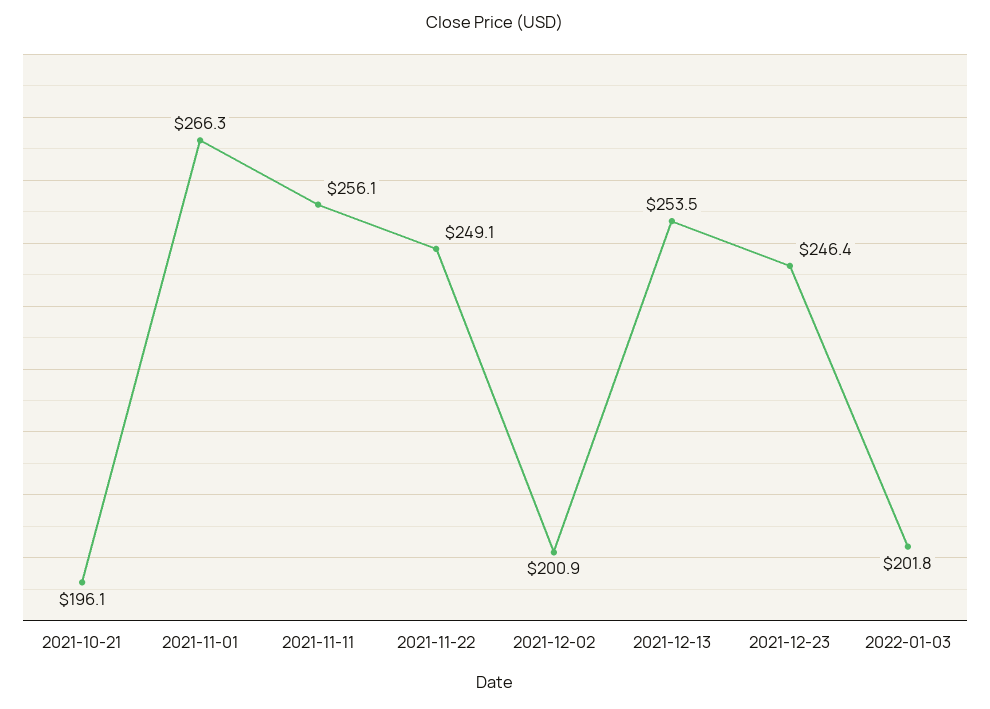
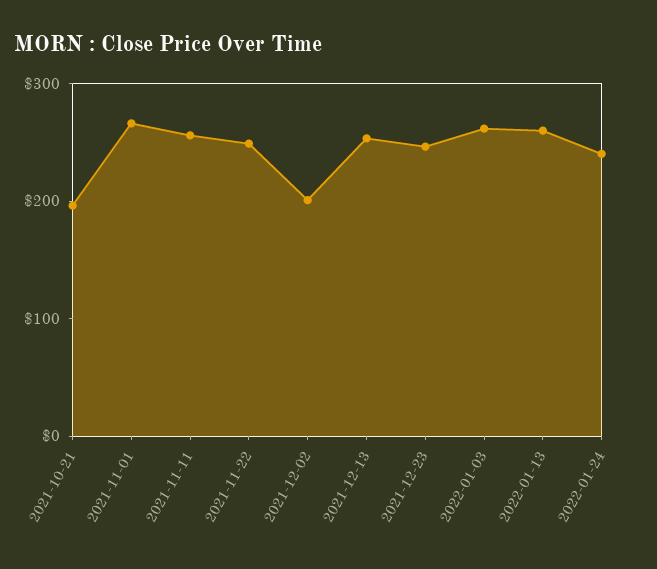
2022-01-03: 201.8 -> 260
2022-01-13: none -> 260
2022-01-24: none -> 240

